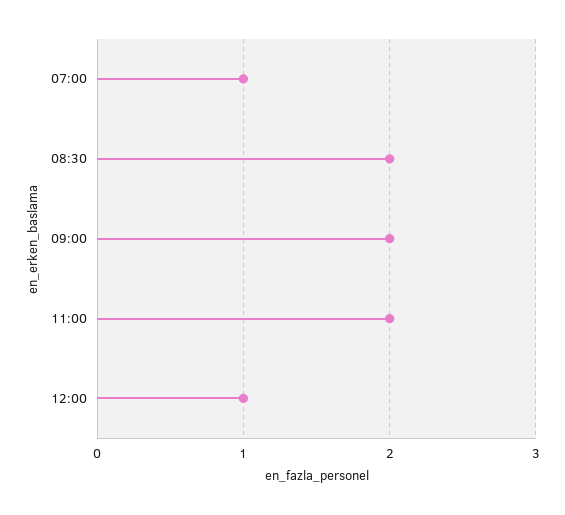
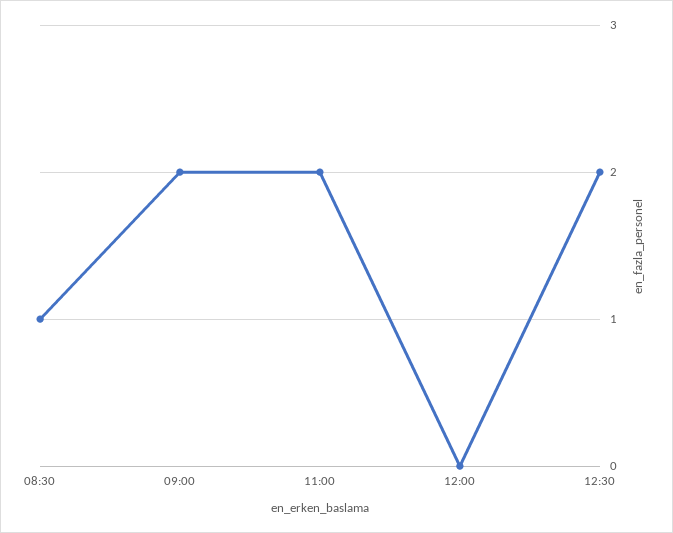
07:00: 1 -> none
08:30: 2 -> 1
12:00: 1 -> 0
12:30: none -> 2

